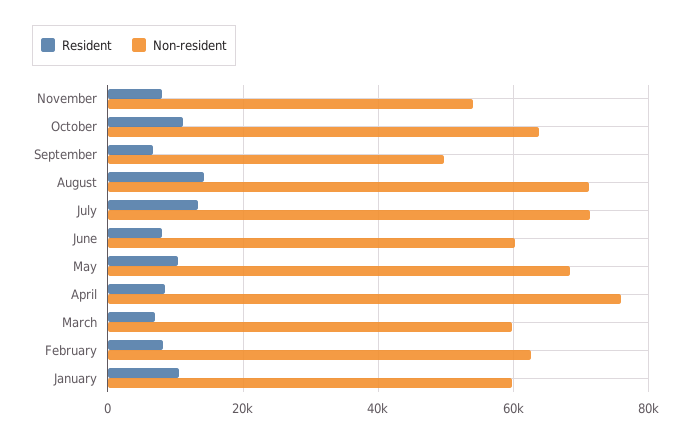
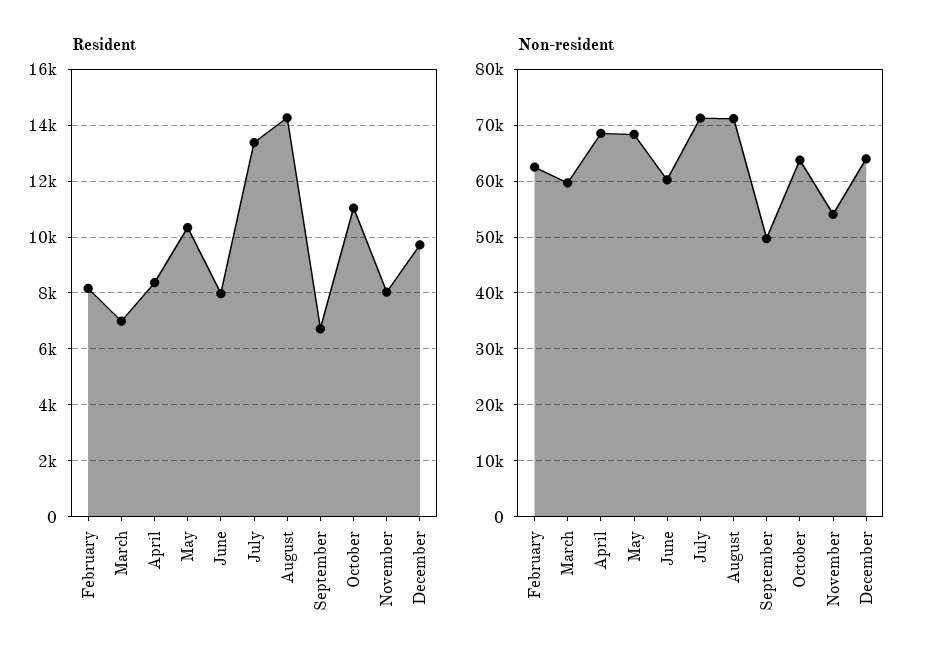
Non-resident, April: 76000 -> 68000
Resident, January: 10000 -> none
Non-resident, January: 60000 -> none
Resident, December: none -> 9750
Non-resident, December: none -> 64000

